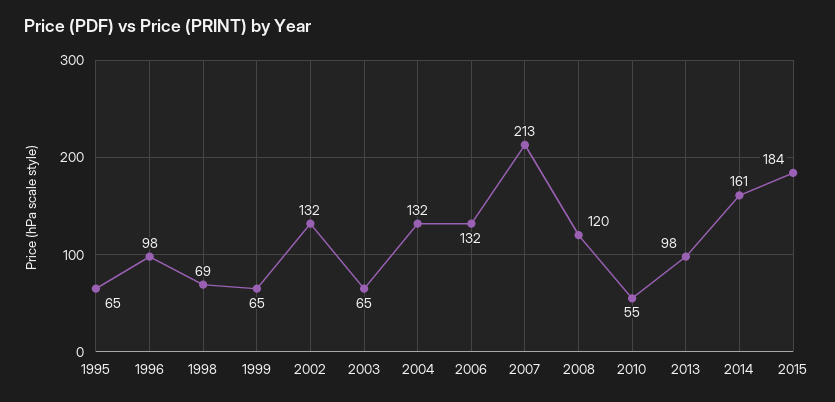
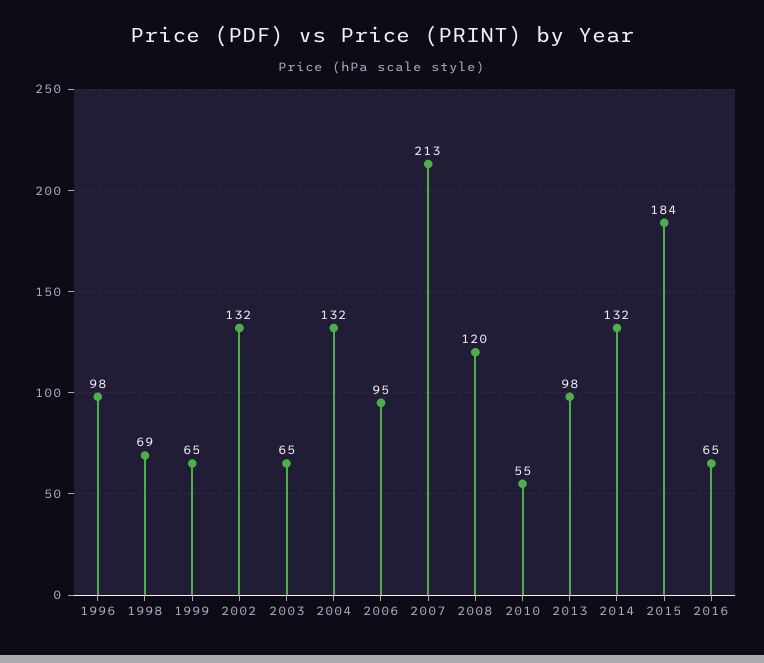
1995: 65 -> none
2006: 132 -> 95
2014: 161 -> 132
2016: none -> 65

